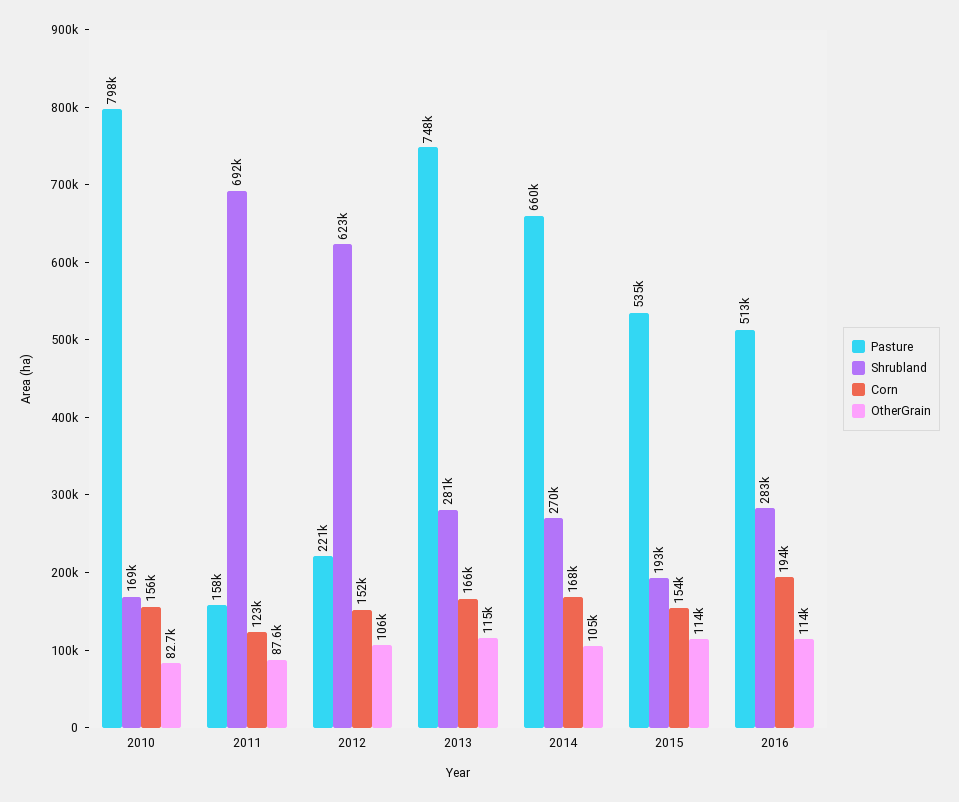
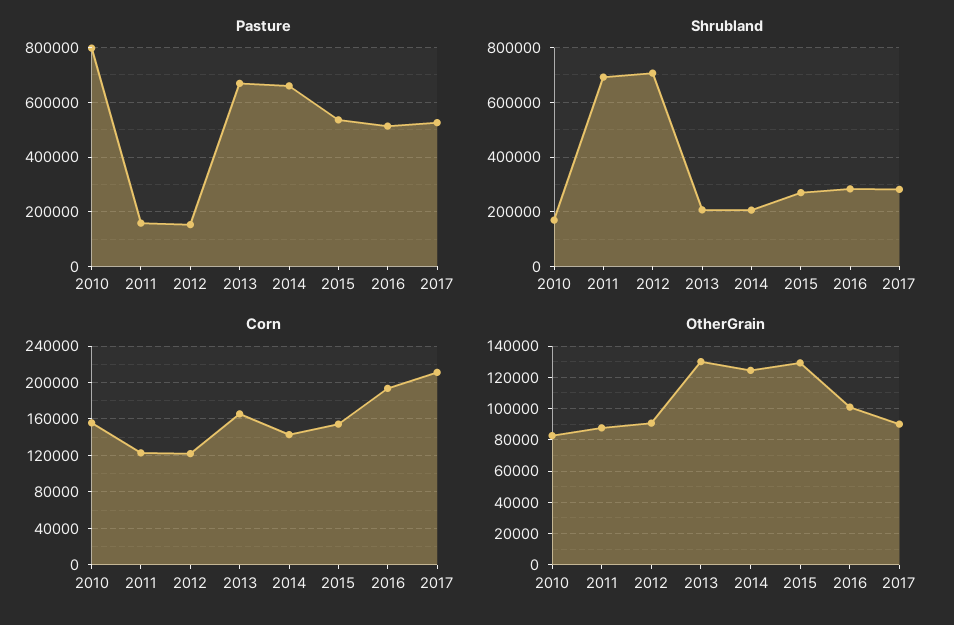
Pasture, 2012: 221000 -> 150000
Shrubland, 2012: 623000 -> 700000
Corn, 2012: 152000 -> 120000
OtherGrain, 2012: 106000 -> 90000
Pasture, 2013: 748000 -> 675000
Shrubland, 2013: 281000 -> 200000
OtherGrain, 2013: 115000 -> 130000
Shrubland, 2014: 270000 -> 200000
Corn, 2014: 168000 -> 140000
OtherGrain, 2014: 105000 -> 125000
Shrubland, 2015: 193000 -> 275000
OtherGrain, 2015: 114000 -> 130000
OtherGrain, 2016: 114000 -> 100000
Pasture, 2017: none -> 525000
Shrubland, 2017: none -> 275000
Corn, 2017: none -> 210000
OtherGrain, 2017: none -> 90000

